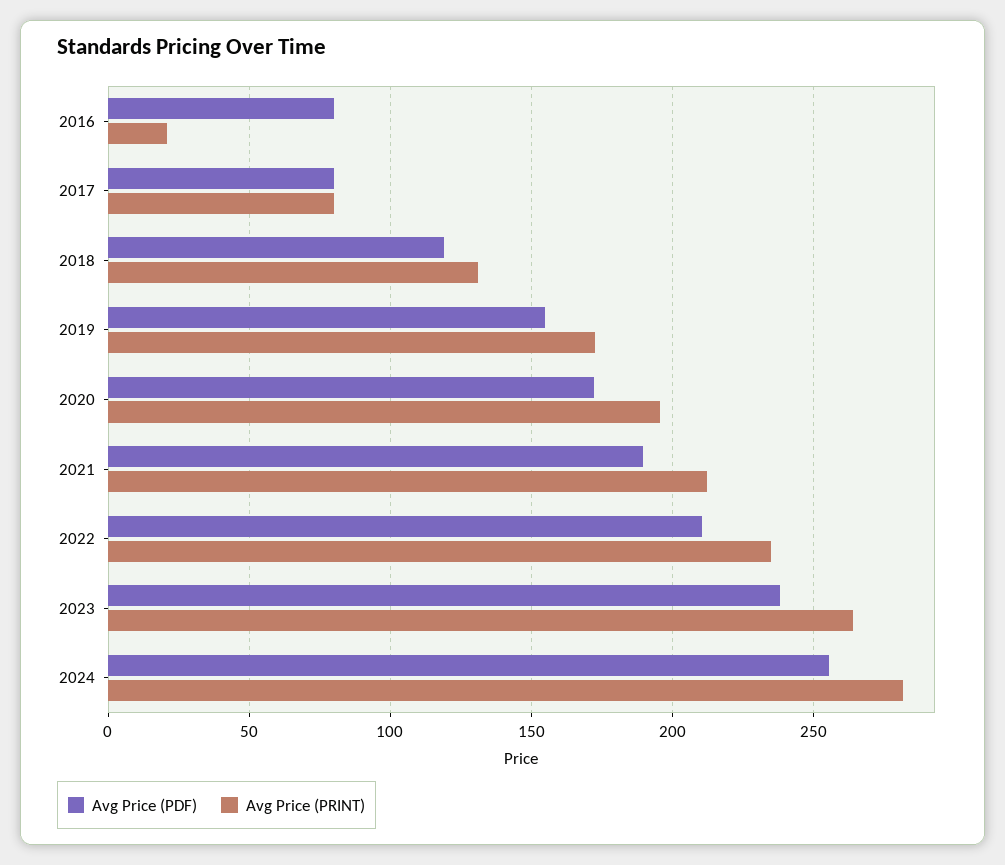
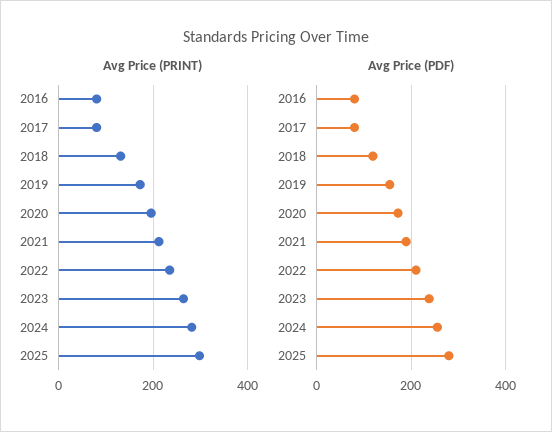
Avg Price (PRINT), 2016: 20 -> 80
Avg Price (PRINT), 2025: none -> 300
Avg Price (PDF), 2025: none -> 280

